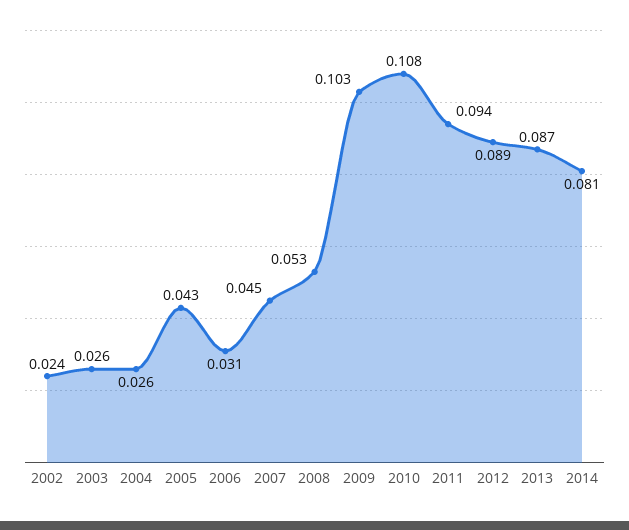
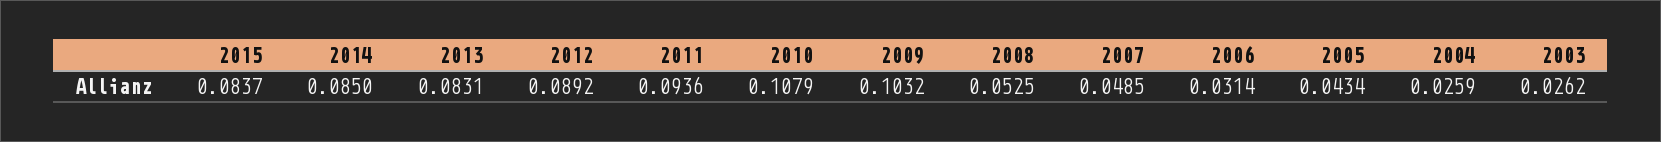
2002: 0.024 -> none
2007: 0.045 -> 0.0485
2013: 0.087 -> 0.0831
2014: 0.081 -> 0.085
2015: none -> 0.0837

